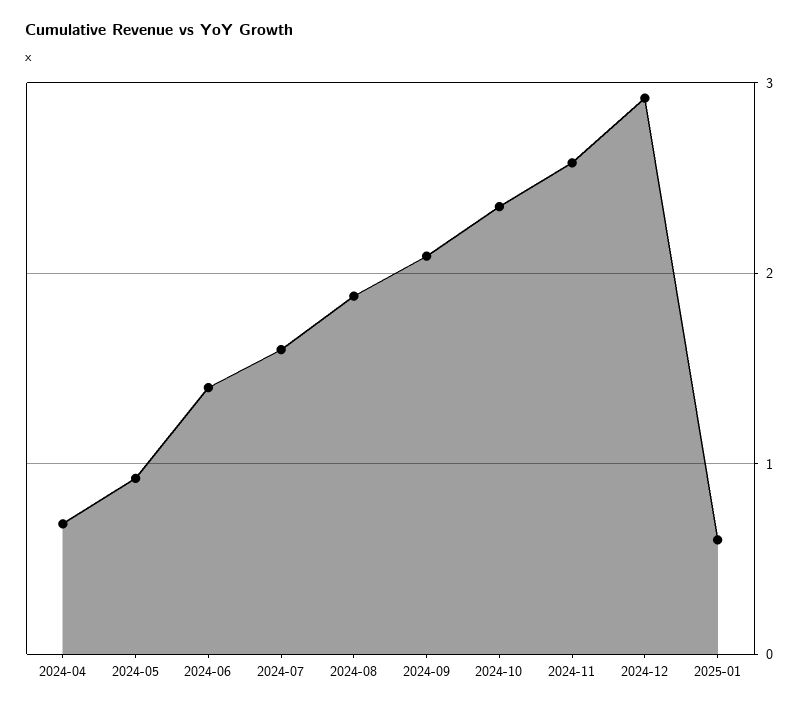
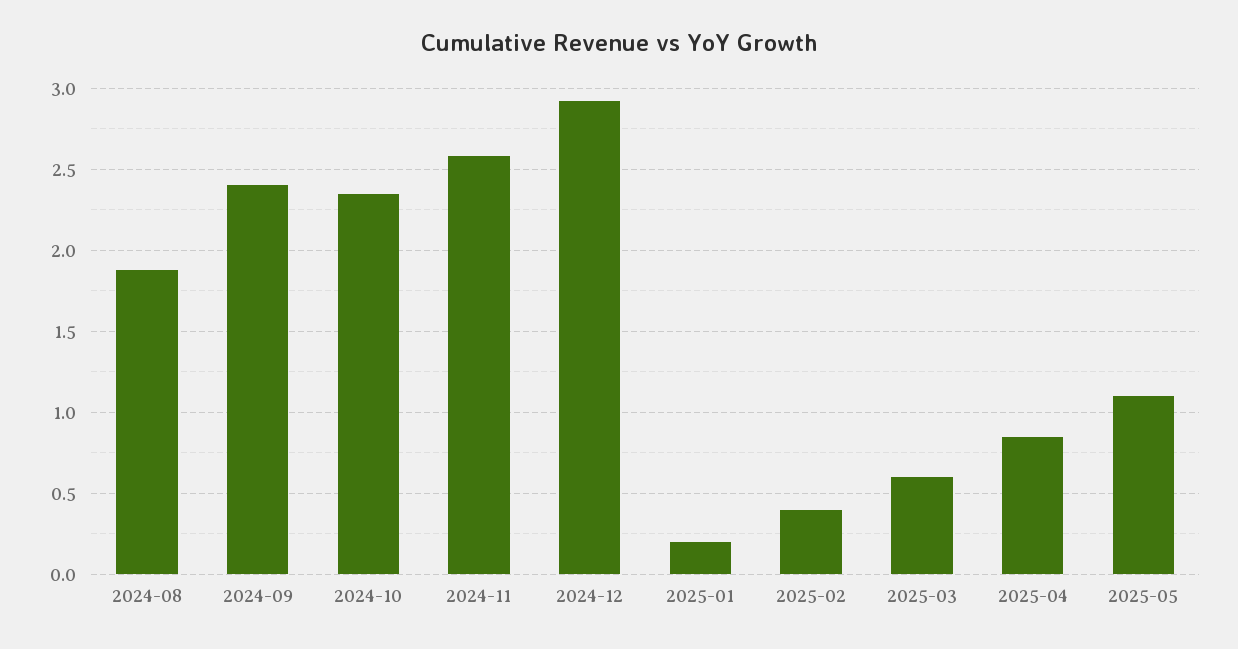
2024-04: 0.7 -> none
2024-05: 0.9 -> none
2024-06: 1.4 -> none
2024-07: 1.6 -> none
2024-09: 2.1 -> 2.4
2025-01: 0.6 -> 0.2
2025-02: none -> 0.4
2025-03: none -> 0.6
2025-04: none -> 0.85
2025-05: none -> 1.1

